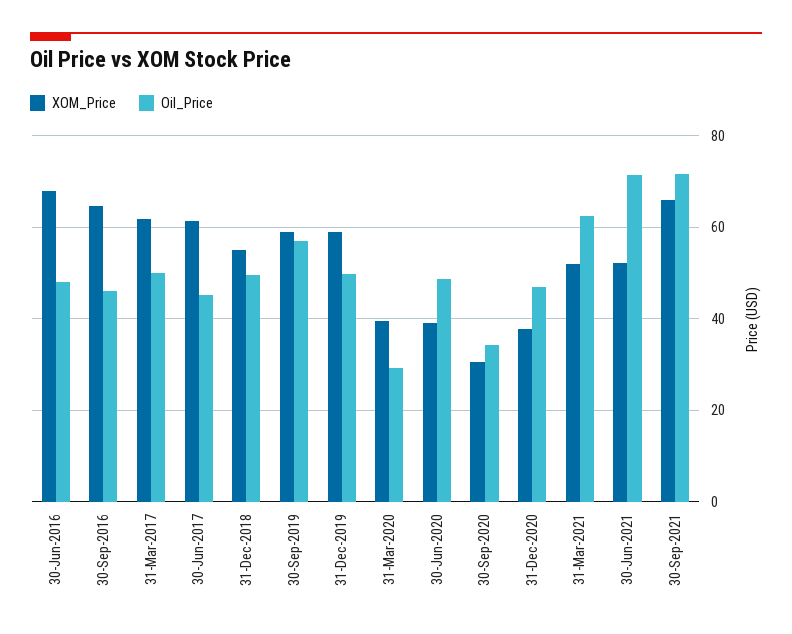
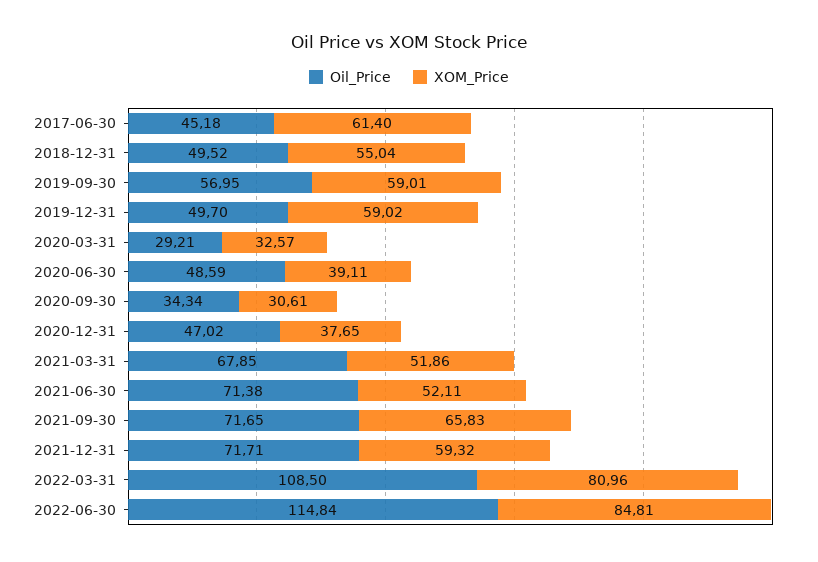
XOM_Price, 30-Jun-2016: 68 -> none
Oil_Price, 30-Jun-2016: 48 -> none
XOM_Price, 30-Sep-2016: 64 -> none
Oil_Price, 30-Sep-2016: 46 -> none
XOM_Price, 31-Mar-2017: 62 -> none
Oil_Price, 31-Mar-2017: 50 -> none
XOM_Price, 31-Mar-2020: 40 -> 32.57
Oil_Price, 31-Mar-2021: 62 -> 67.85
Oil_Price, 2021-12-31: none -> 71.71
XOM_Price, 2021-12-31: none -> 59.32
Oil_Price, 2022-03-31: none -> 108.5
XOM_Price, 2022-03-31: none -> 80.96
Oil_Price, 2022-06-30: none -> 114.84
XOM_Price, 2022-06-30: none -> 84.81

